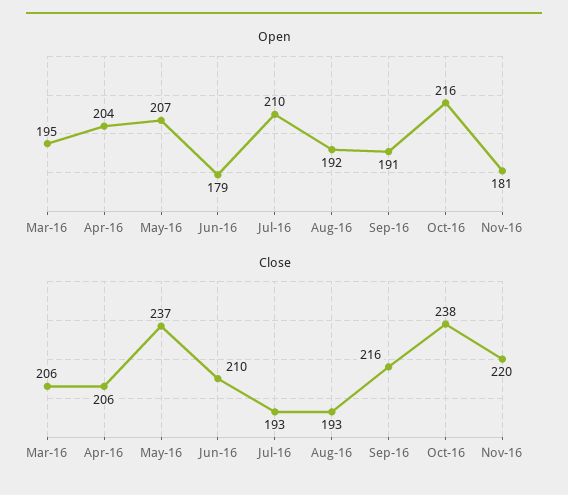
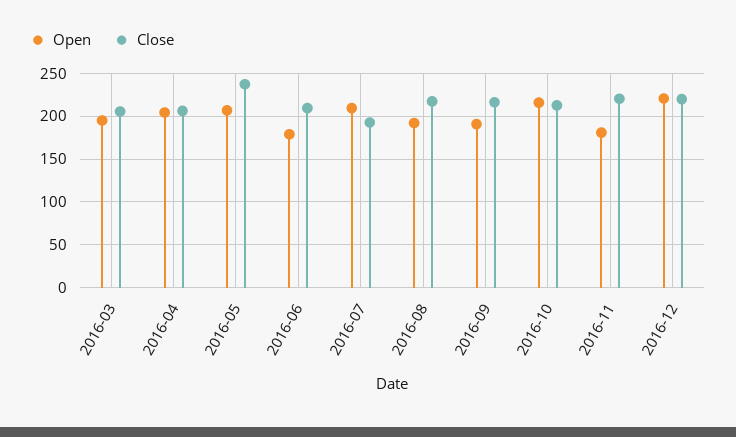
Close, Aug-16: 193 -> 220
Close, Oct-16: 238 -> 210
Open, 2016-12: none -> 220
Close, 2016-12: none -> 220

